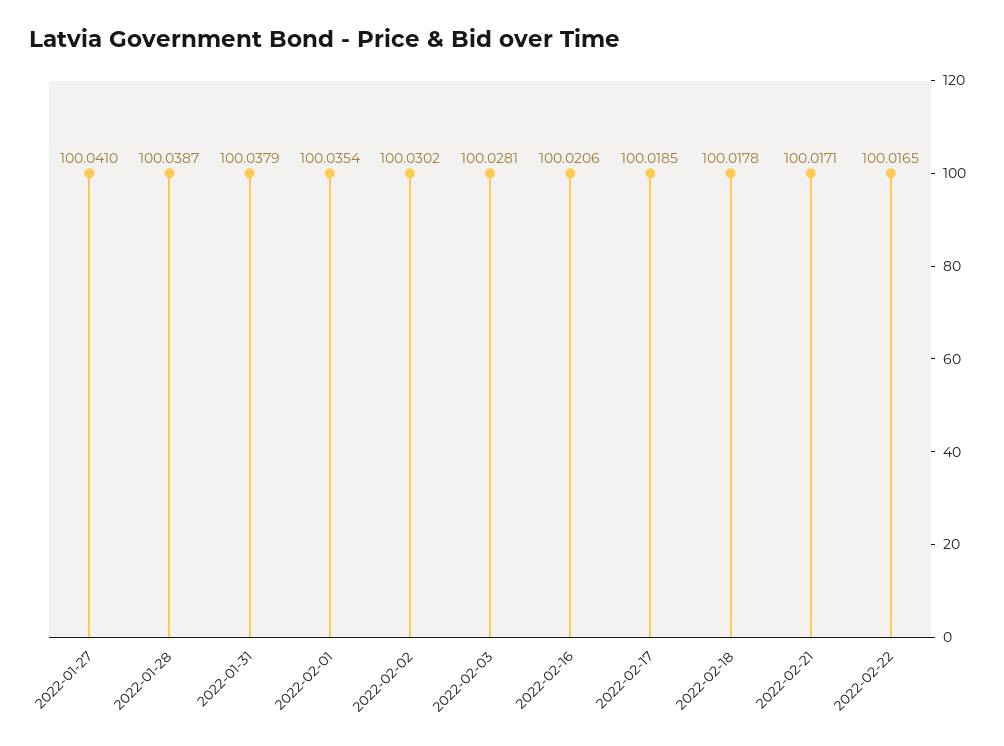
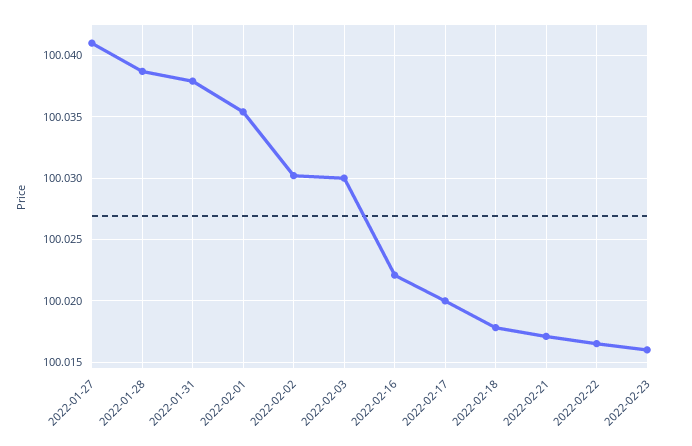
2022-02-03: 100.0281 -> 100.03
2022-02-16: 100.0206 -> 100.022
2022-02-17: 100.0185 -> 100.02
2022-02-23: none -> 100.016

